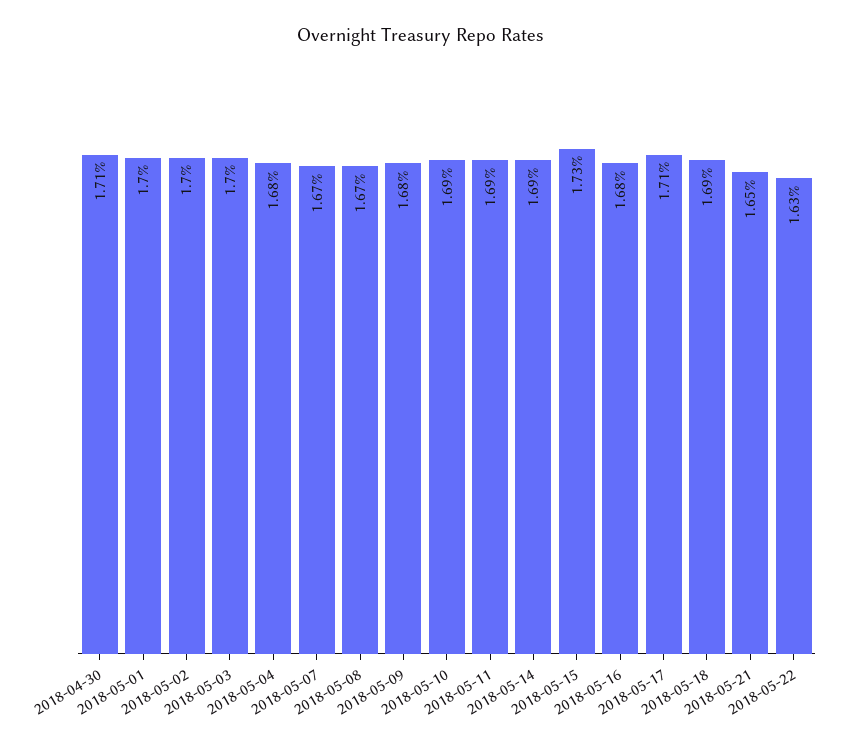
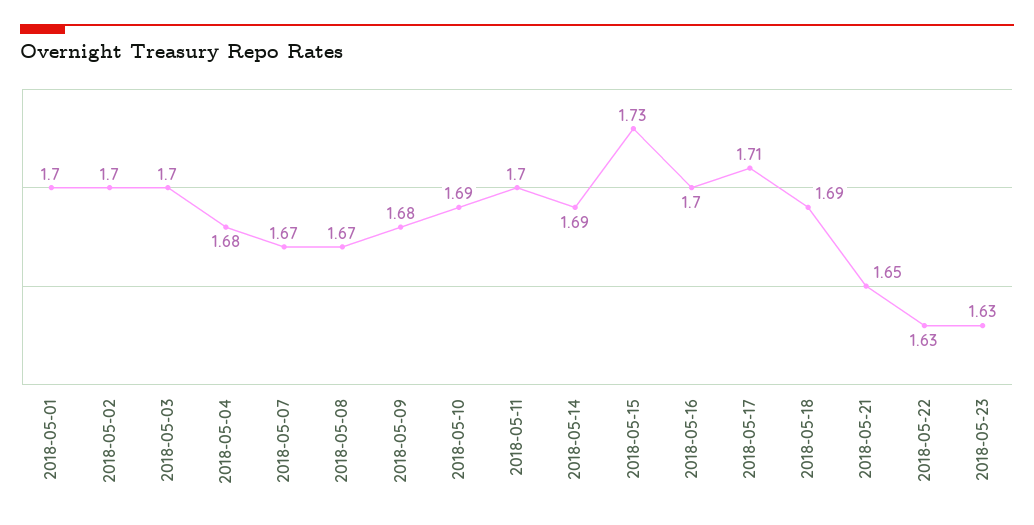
2018-04-30: 1.71 -> none
2018-05-11: 1.69 -> 1.7
2018-05-16: 1.68 -> 1.7
2018-05-23: none -> 1.63

